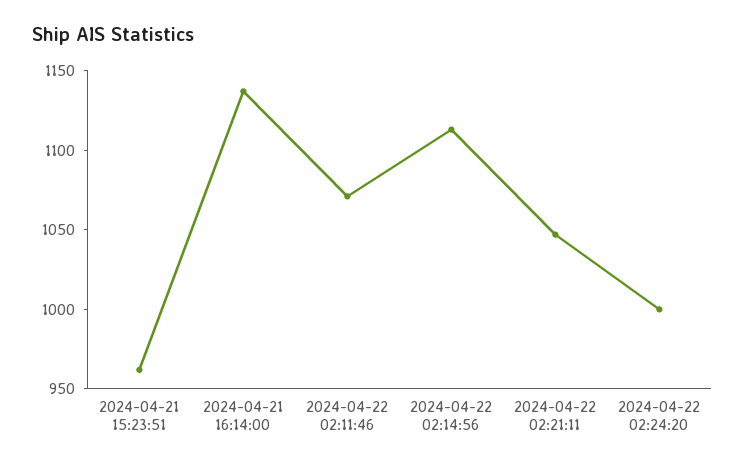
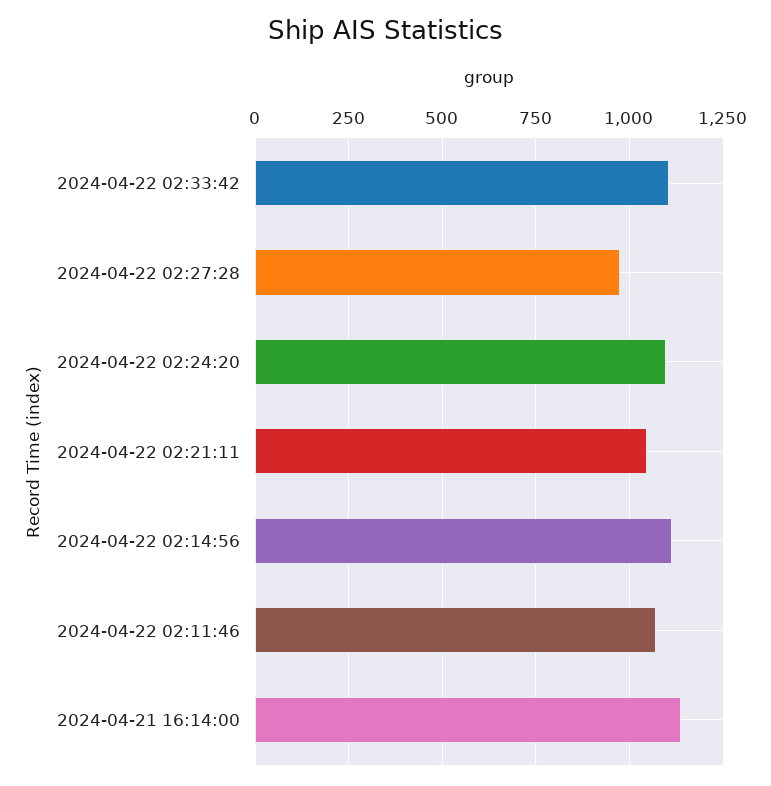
2024-04-21 15:23:51: 960 -> none
2024-04-22 02:24:20: 1000 -> 1100
2024-04-22 02:33:42: none -> 1100
2024-04-22 02:27:28: none -> 975

